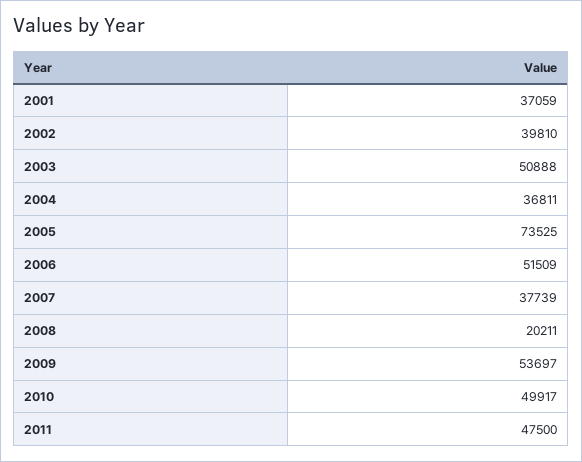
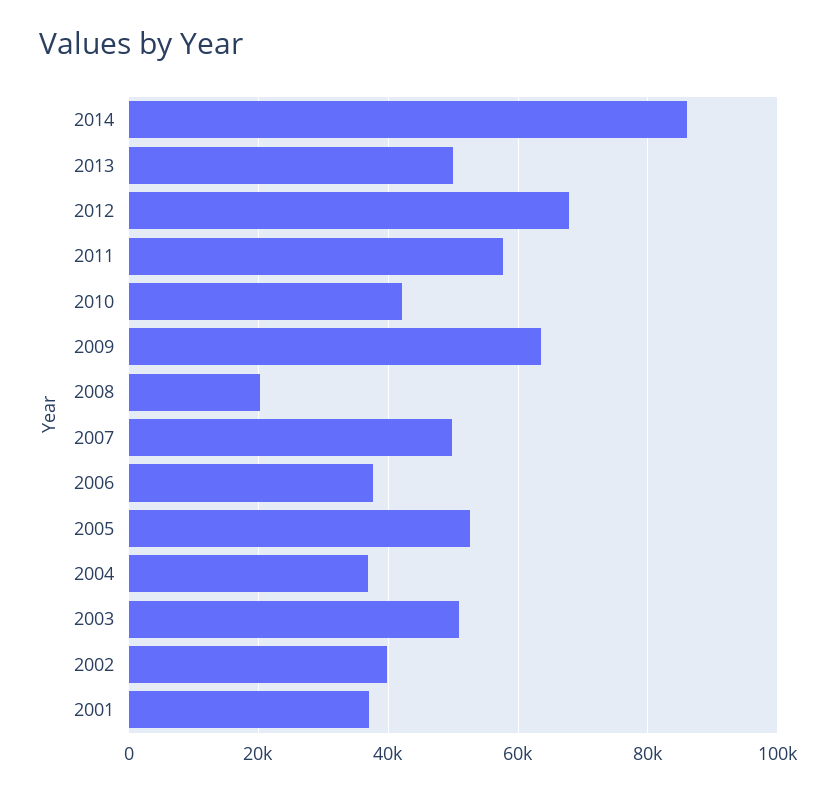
2005: 73525 -> 52000
2006: 51509 -> 38000
2007: 37739 -> 50000
2009: 53697 -> 64000
2010: 49917 -> 42000
2011: 47500 -> 58000
2014: none -> 86000
2013: none -> 50000
2012: none -> 68000

